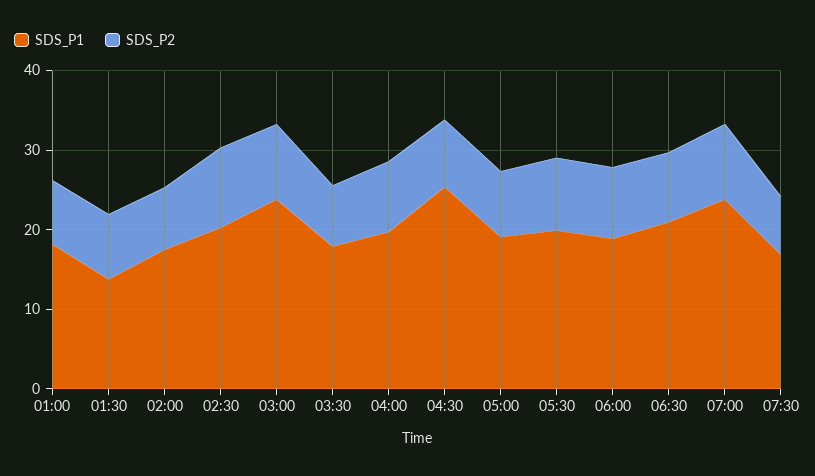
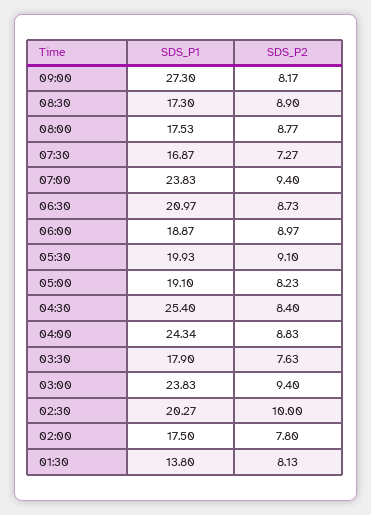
SDS_P1, 01:00: 18 -> none
SDS_P2, 01:00: 8 -> none
SDS_P1, 04:00: 20 -> 24.34
SDS_P1, 09:00: none -> 27.3
SDS_P2, 09:00: none -> 8.17
SDS_P1, 08:30: none -> 17.3
SDS_P2, 08:30: none -> 8.9
SDS_P1, 08:00: none -> 17.53
SDS_P2, 08:00: none -> 8.77

